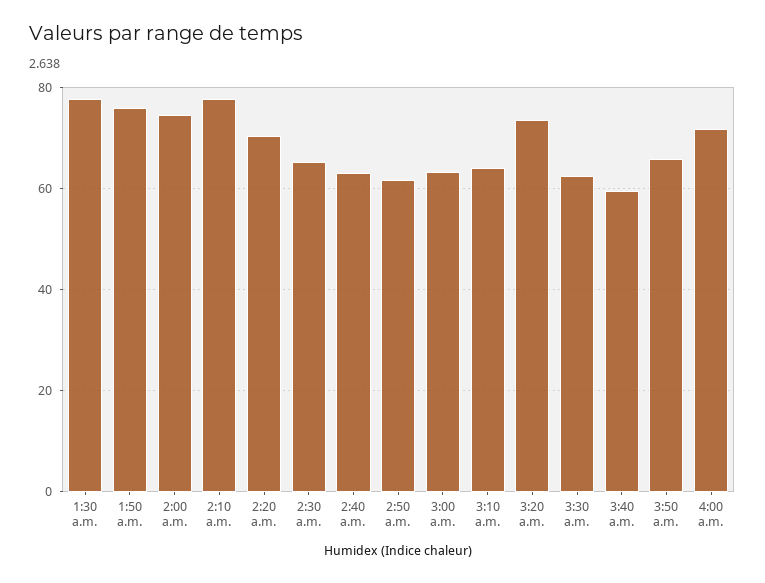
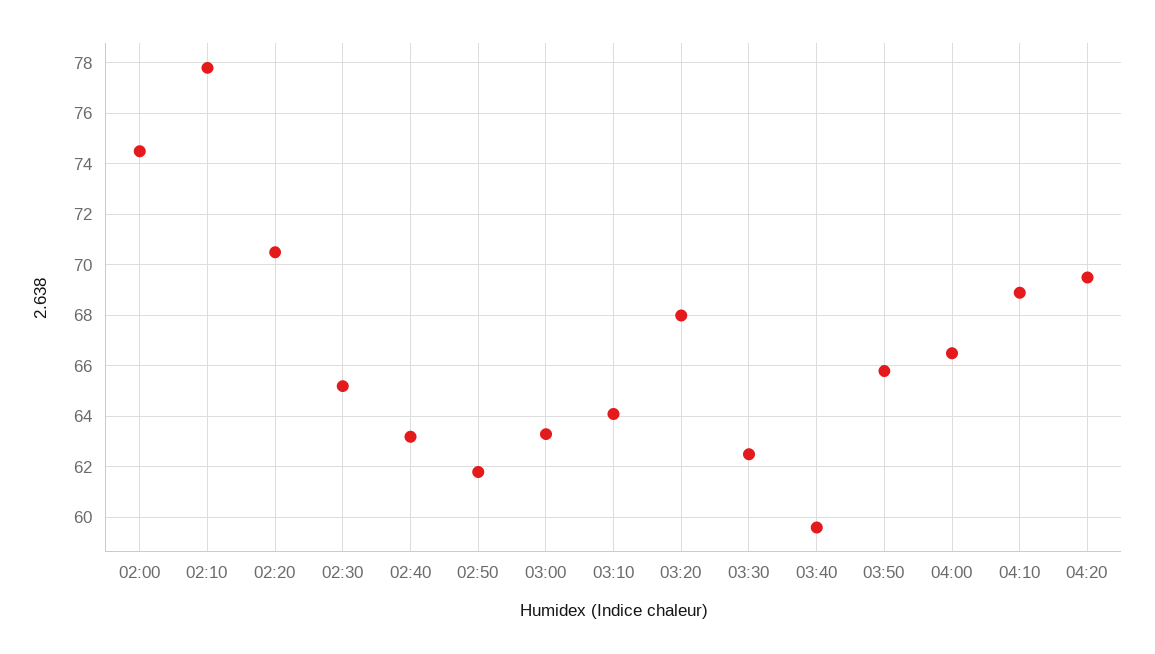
1:30 a.m.: 78 -> none
1:50 a.m.: 76 -> none
3:20 a.m.: 74 -> 68
4:00 a.m.: 72 -> 66.5
04:10: none -> 69
04:20: none -> 69.5

